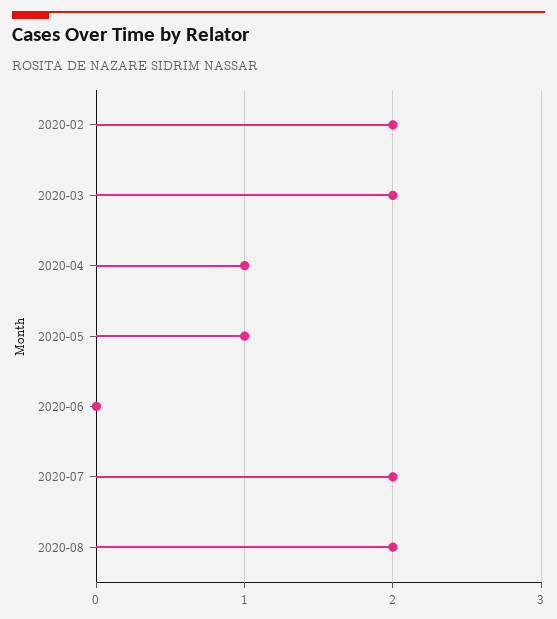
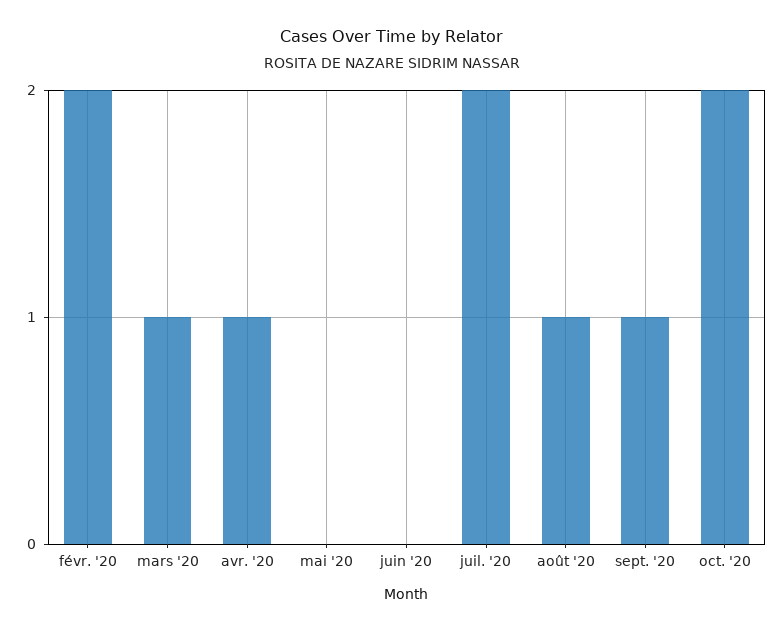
2020-03: 2 -> 1
2020-05: 1 -> 0
2020-08: 2 -> 1
sept. '20: none -> 1
oct. '20: none -> 2

